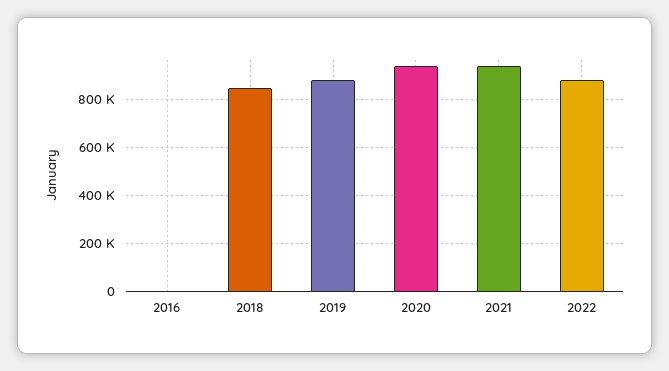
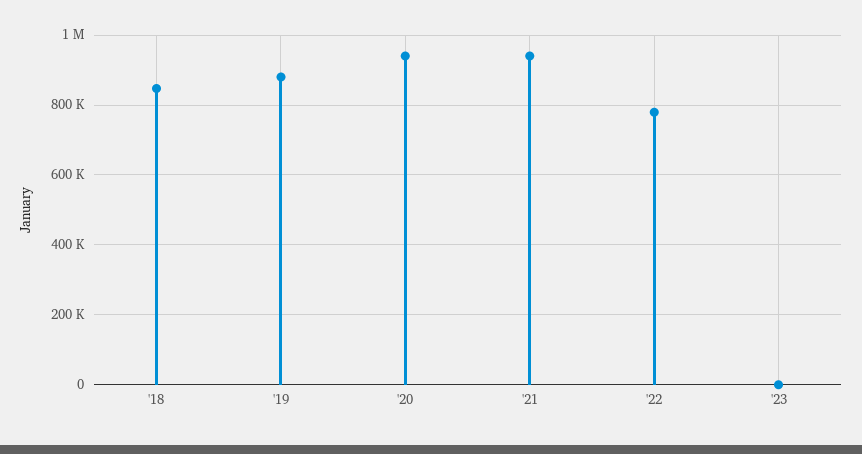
2016: 0 -> none
2022: 875000 -> 780000
'23: none -> 0

